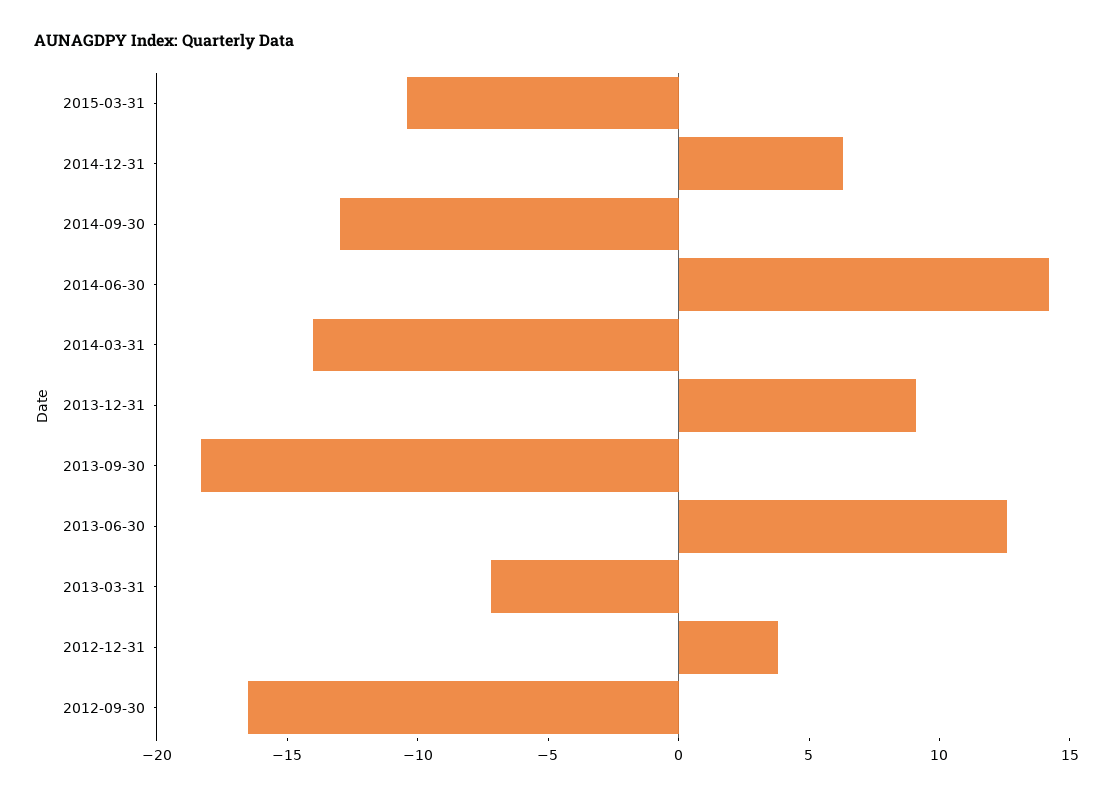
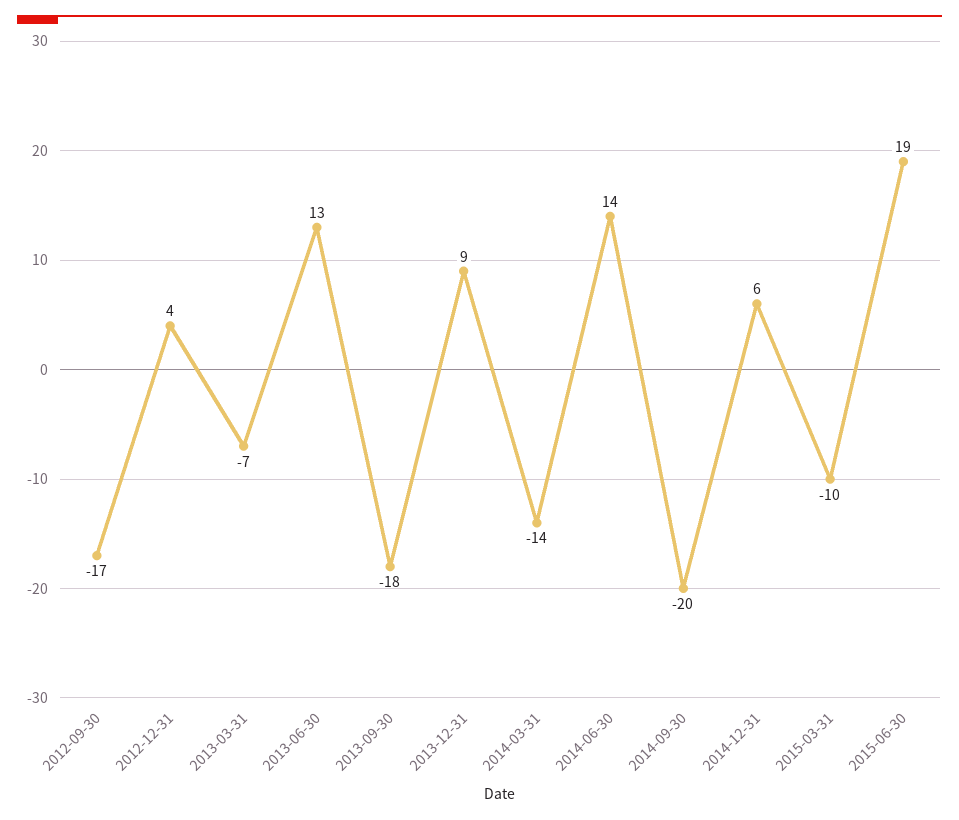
2014-09-30: -13 -> -20
2015-06-30: none -> 19

